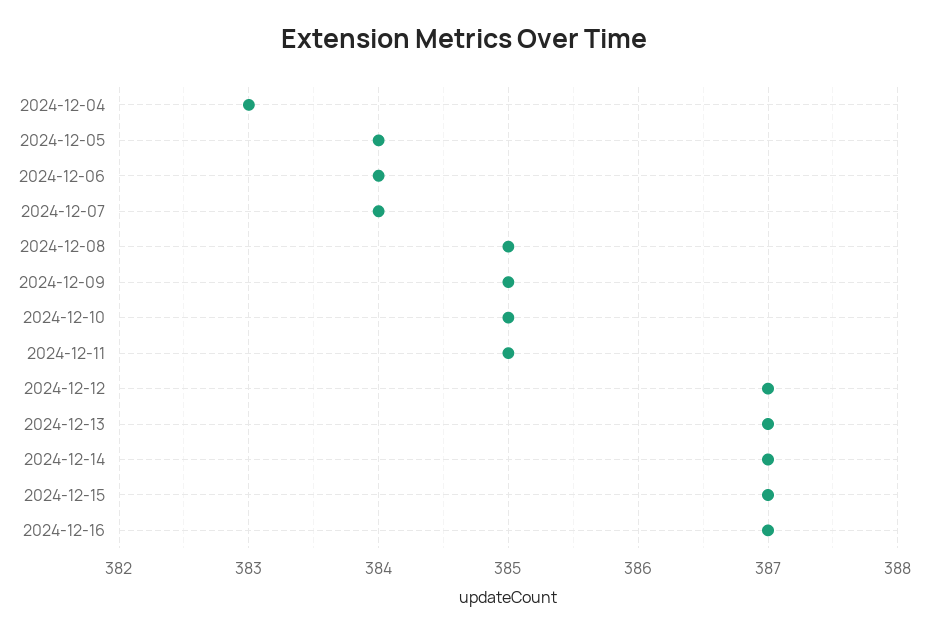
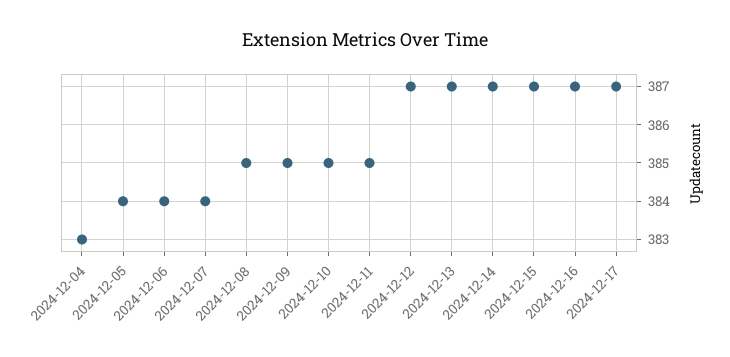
2024-12-17: none -> 387

